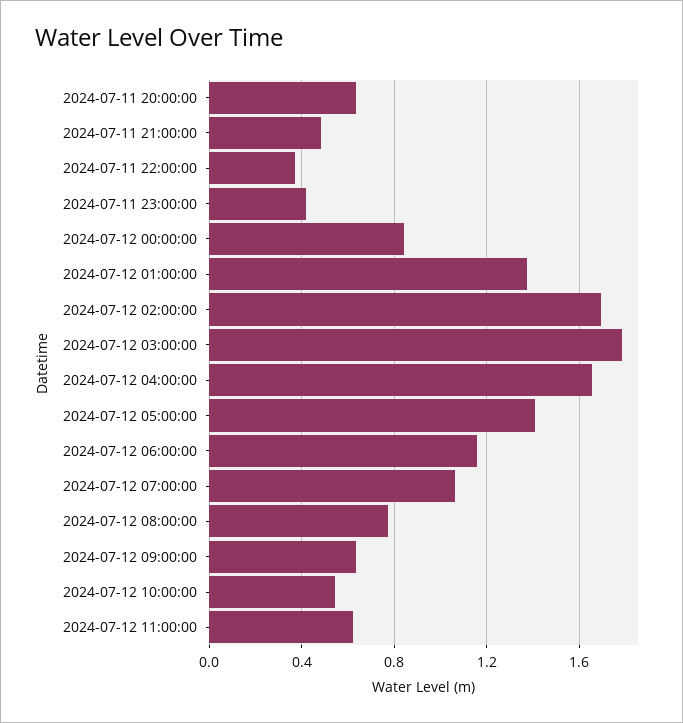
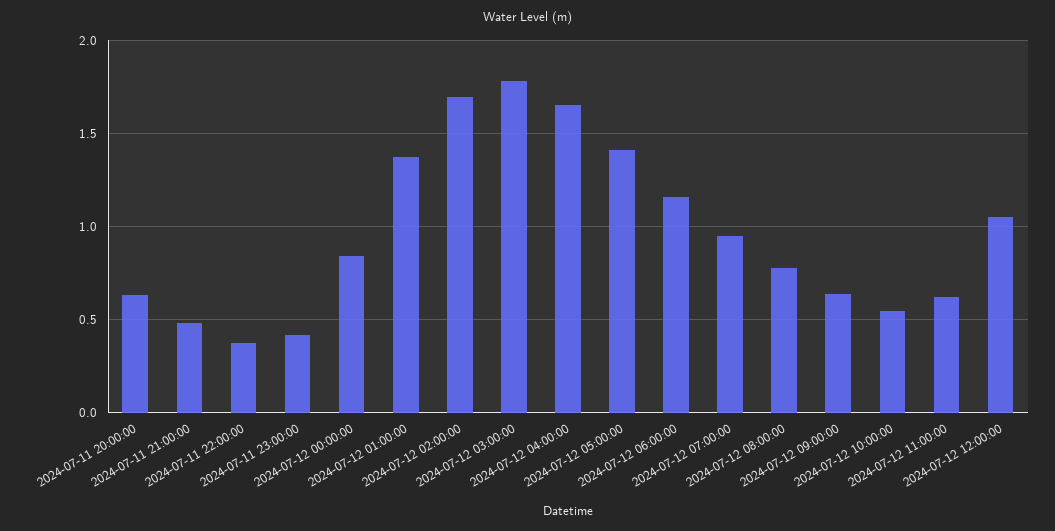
2024-07-12 07:00:00: 1.05 -> 0.95
2024-07-12 12:00:00: none -> 1.05

